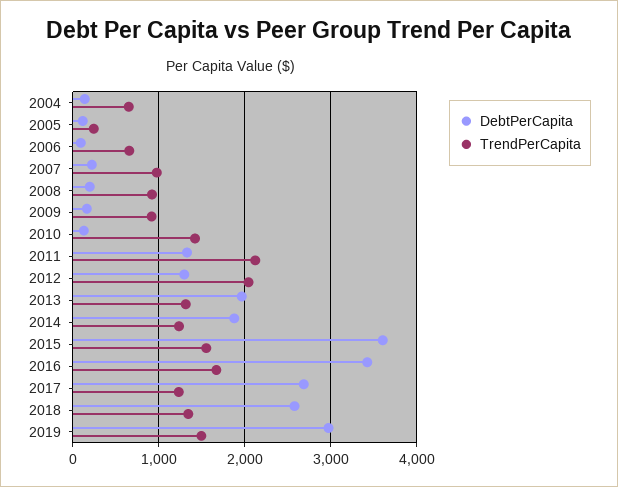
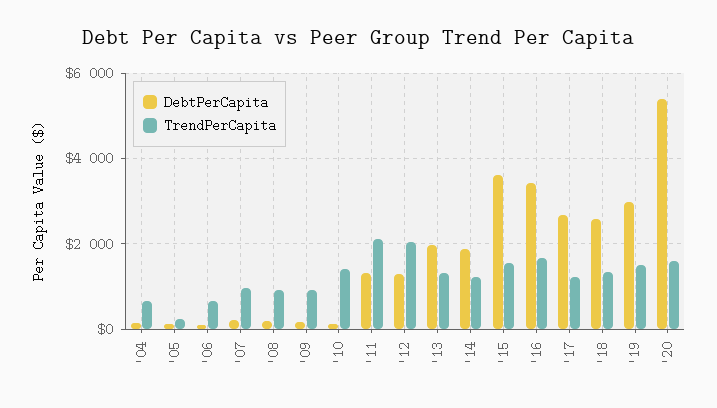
DebtPerCapita, '20: none -> 5400
TrendPerCapita, '20: none -> 1600

